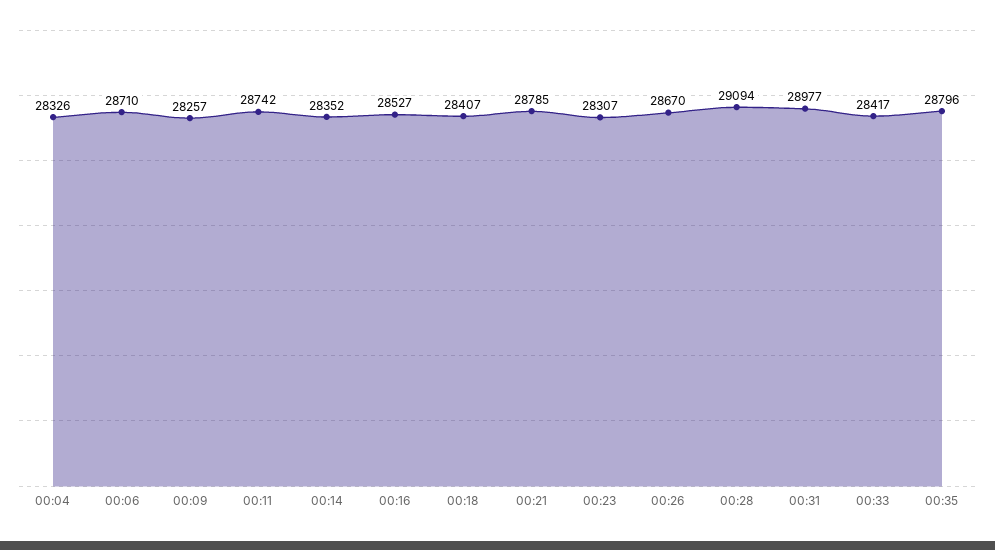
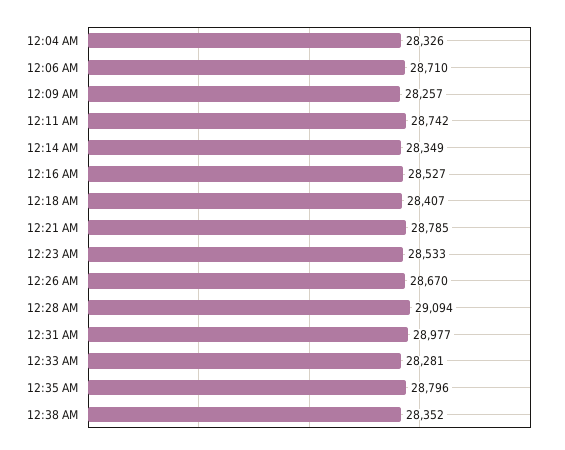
00:14: 28352 -> 28349
00:23: 28307 -> 28533
00:33: 28417 -> 28281
12:38 AM: none -> 28352

